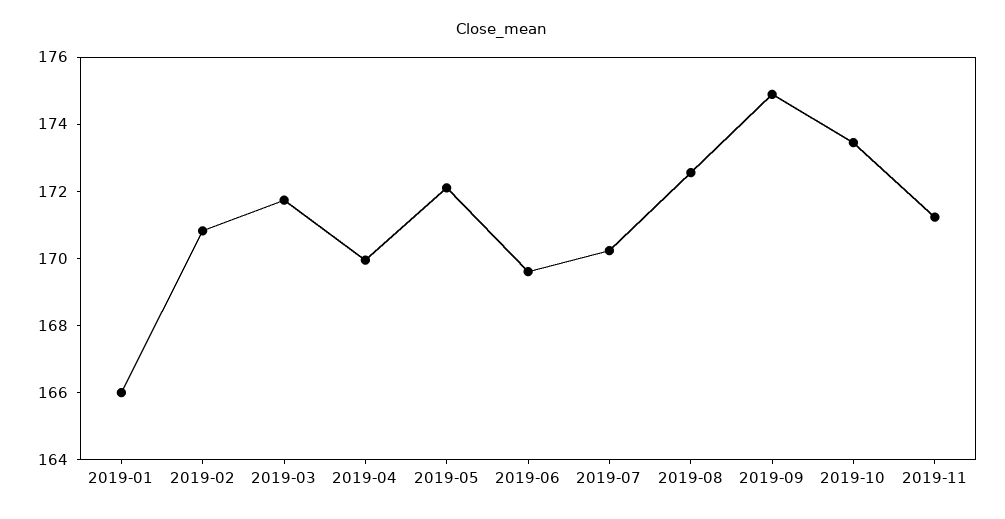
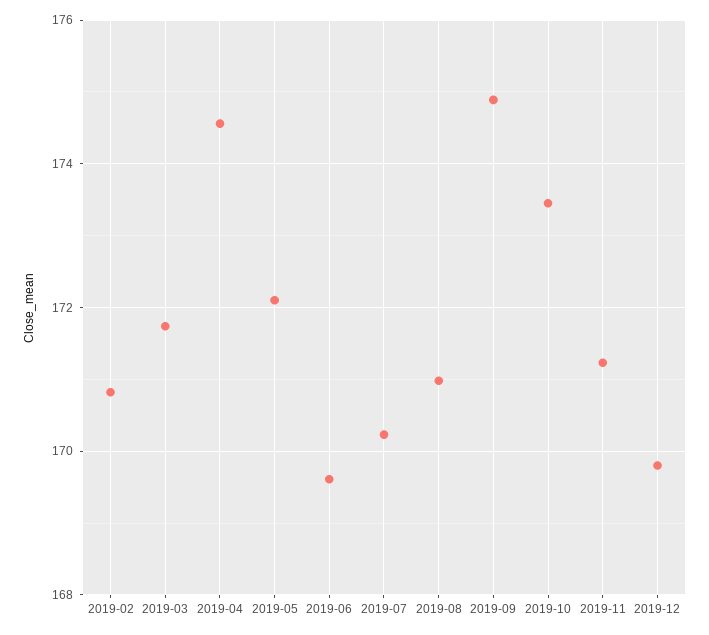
2019-01: 166 -> none
2019-04: 170 -> 174.6
2019-08: 172.5 -> 171
2019-12: none -> 169.8

